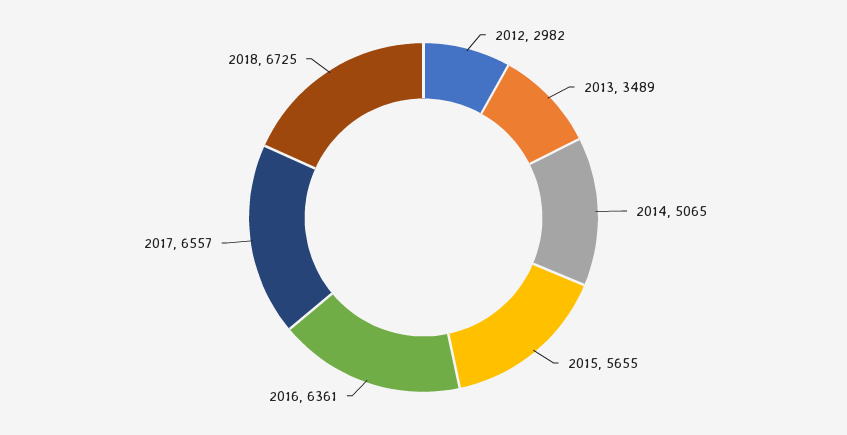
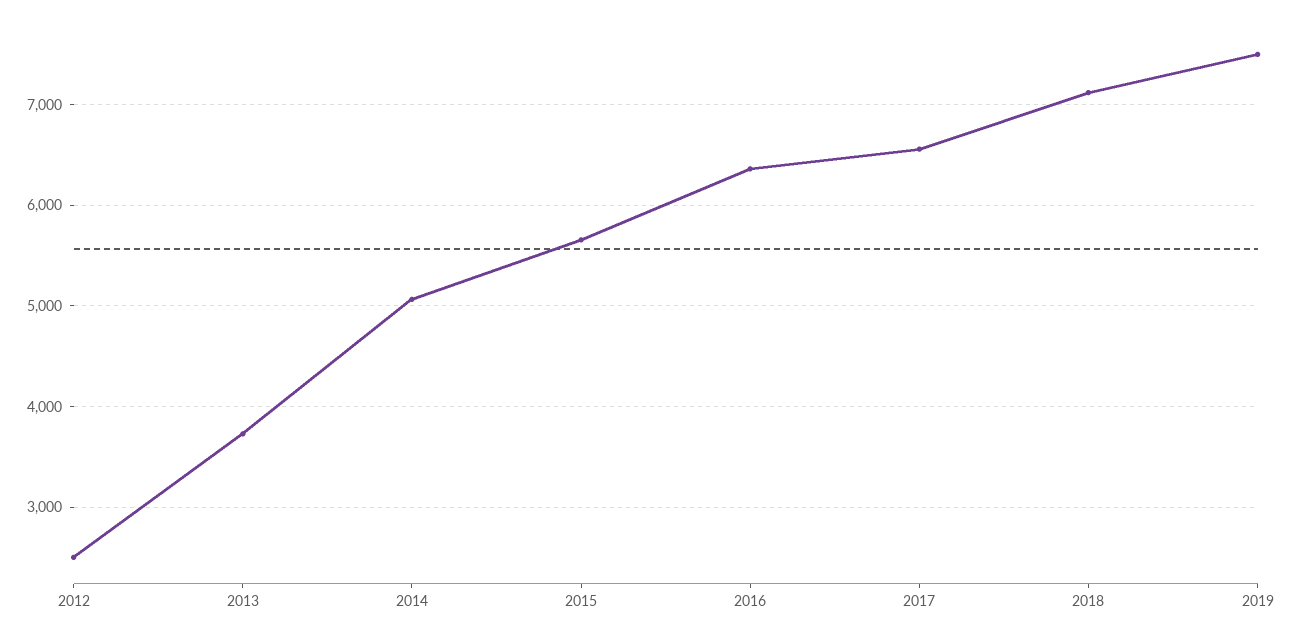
2012: 2982 -> 2500
2013: 3489 -> 3700
2018: 6725 -> 7100
2019: none -> 7500

